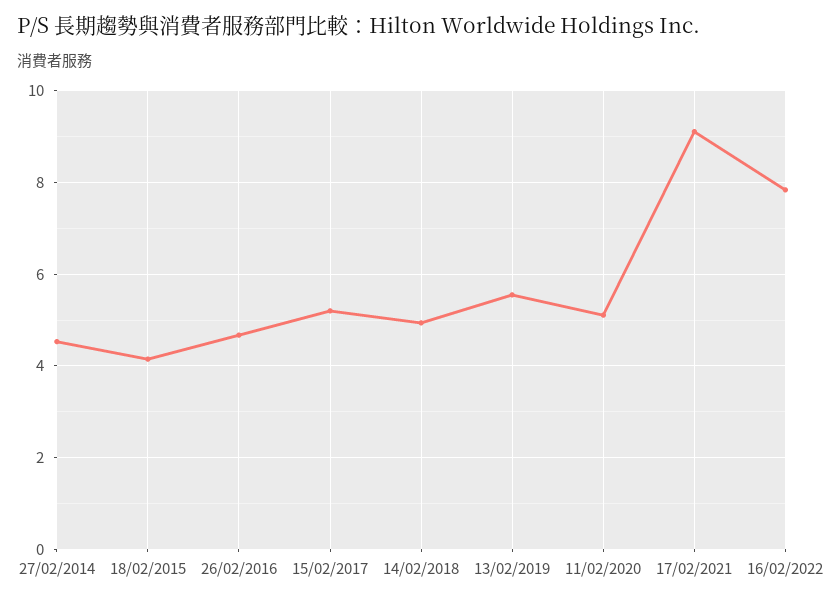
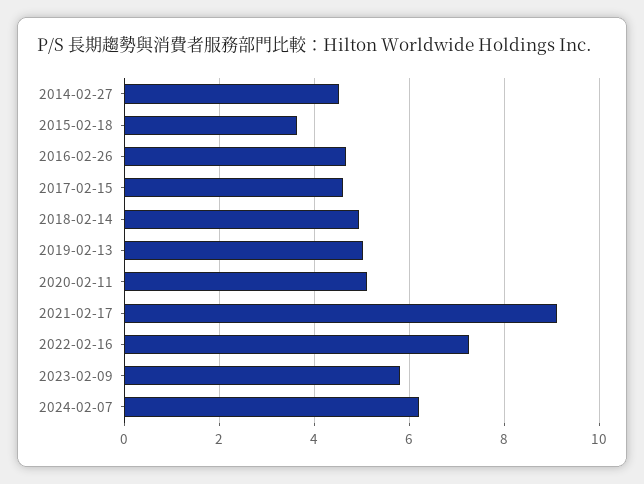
18/02/2015: 4.2 -> 3.6
15/02/2017: 5.2 -> 4.6
13/02/2019: 5.6 -> 5
16/02/2022: 7.8 -> 7.2
2023-02-09: none -> 5.8
2024-02-07: none -> 6.2

